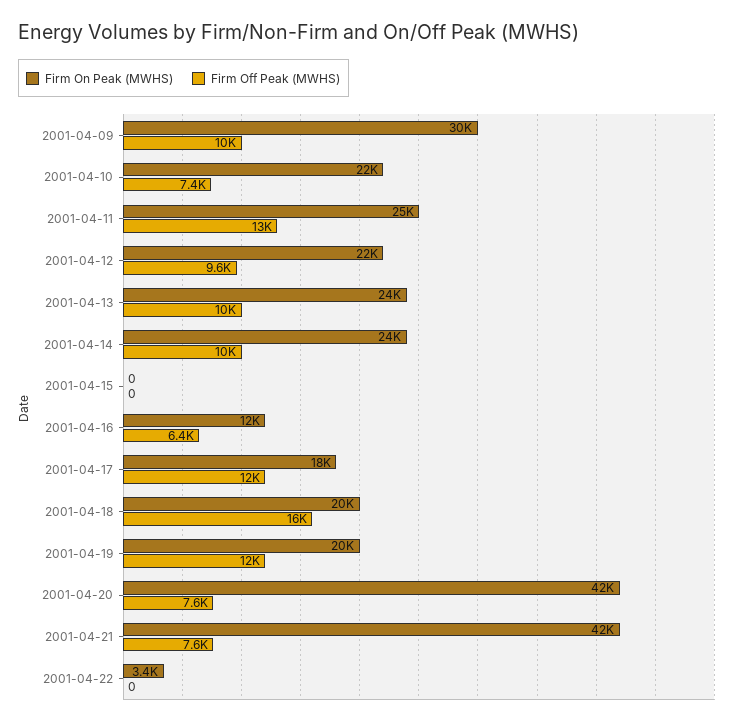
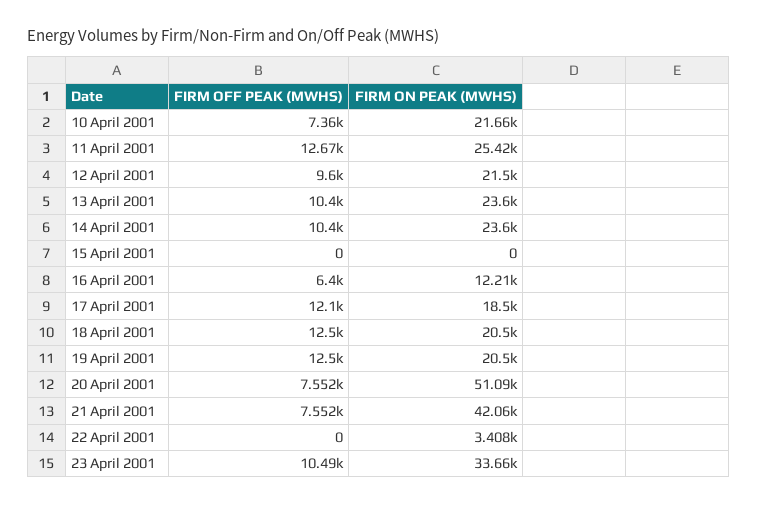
Firm On Peak (MWHS), 2001-04-09: 30000 -> none
Firm Off Peak (MWHS), 2001-04-09: 10000 -> none
Firm Off Peak (MWHS), 2001-04-18: 16000 -> 12500
Firm On Peak (MWHS), 2001-04-20: 42000 -> 51090
Firm Off Peak (MWHS), 23 April 2001: none -> 10490
Firm On Peak (MWHS), 23 April 2001: none -> 33660

